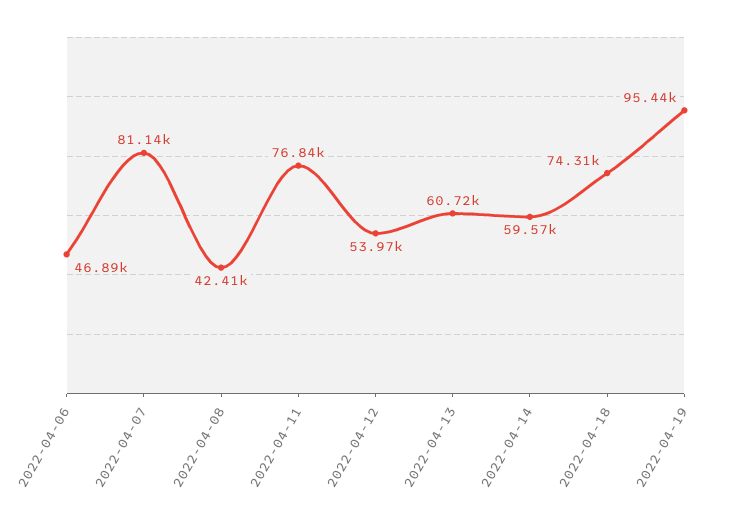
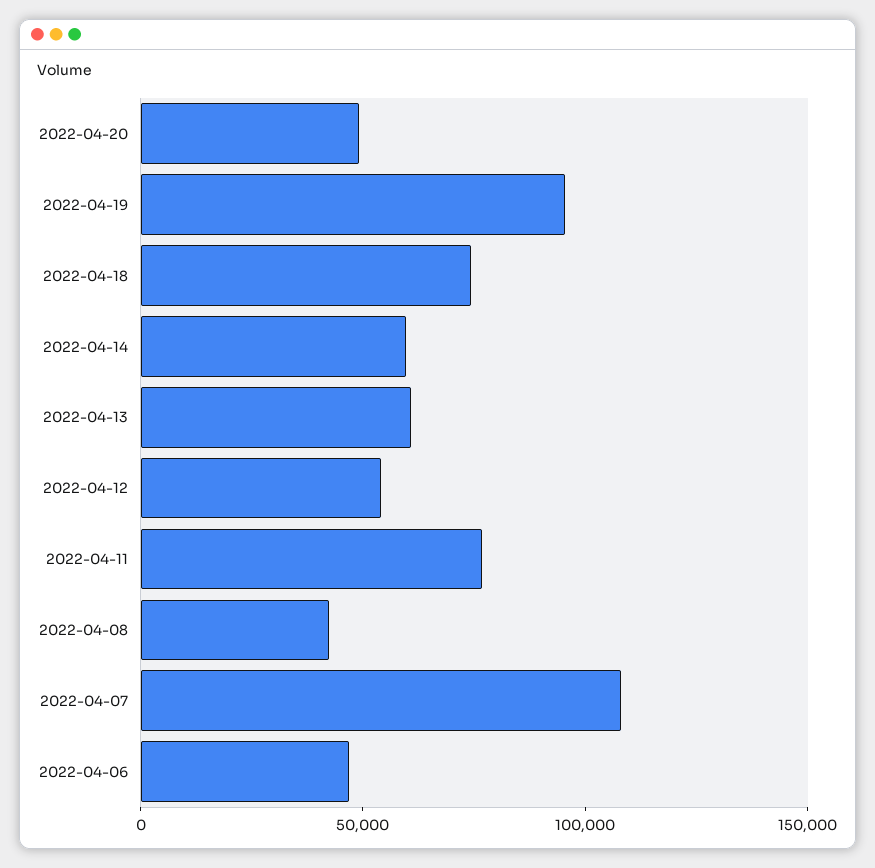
2022-04-07: 81140 -> 110000
2022-04-20: none -> 50000

